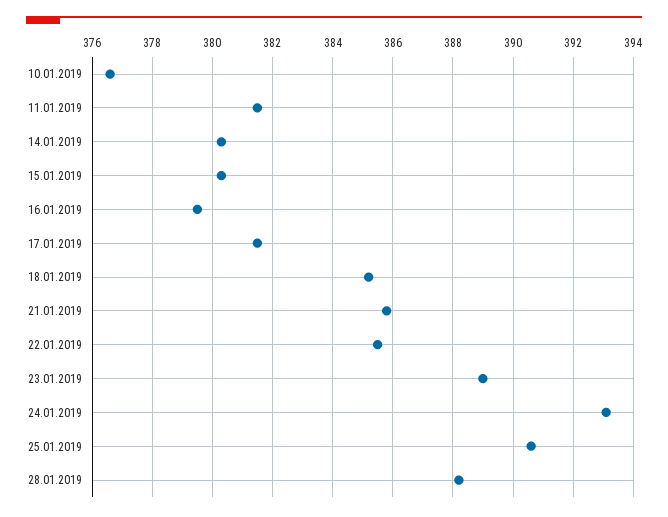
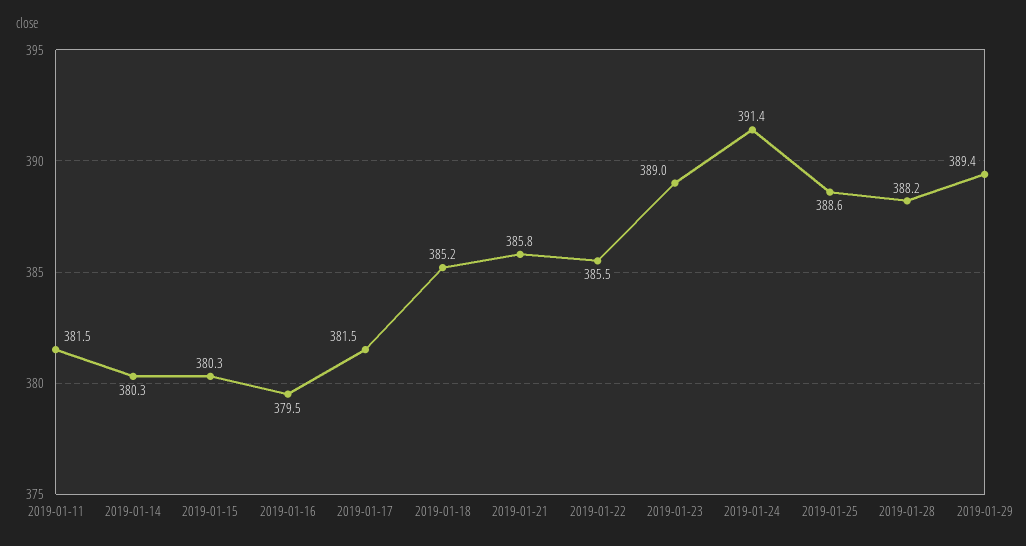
10.01.2019: 376.5 -> none
24.01.2019: 393 -> 391.4
25.01.2019: 390.5 -> 388.6
2019-01-29: none -> 389.4

